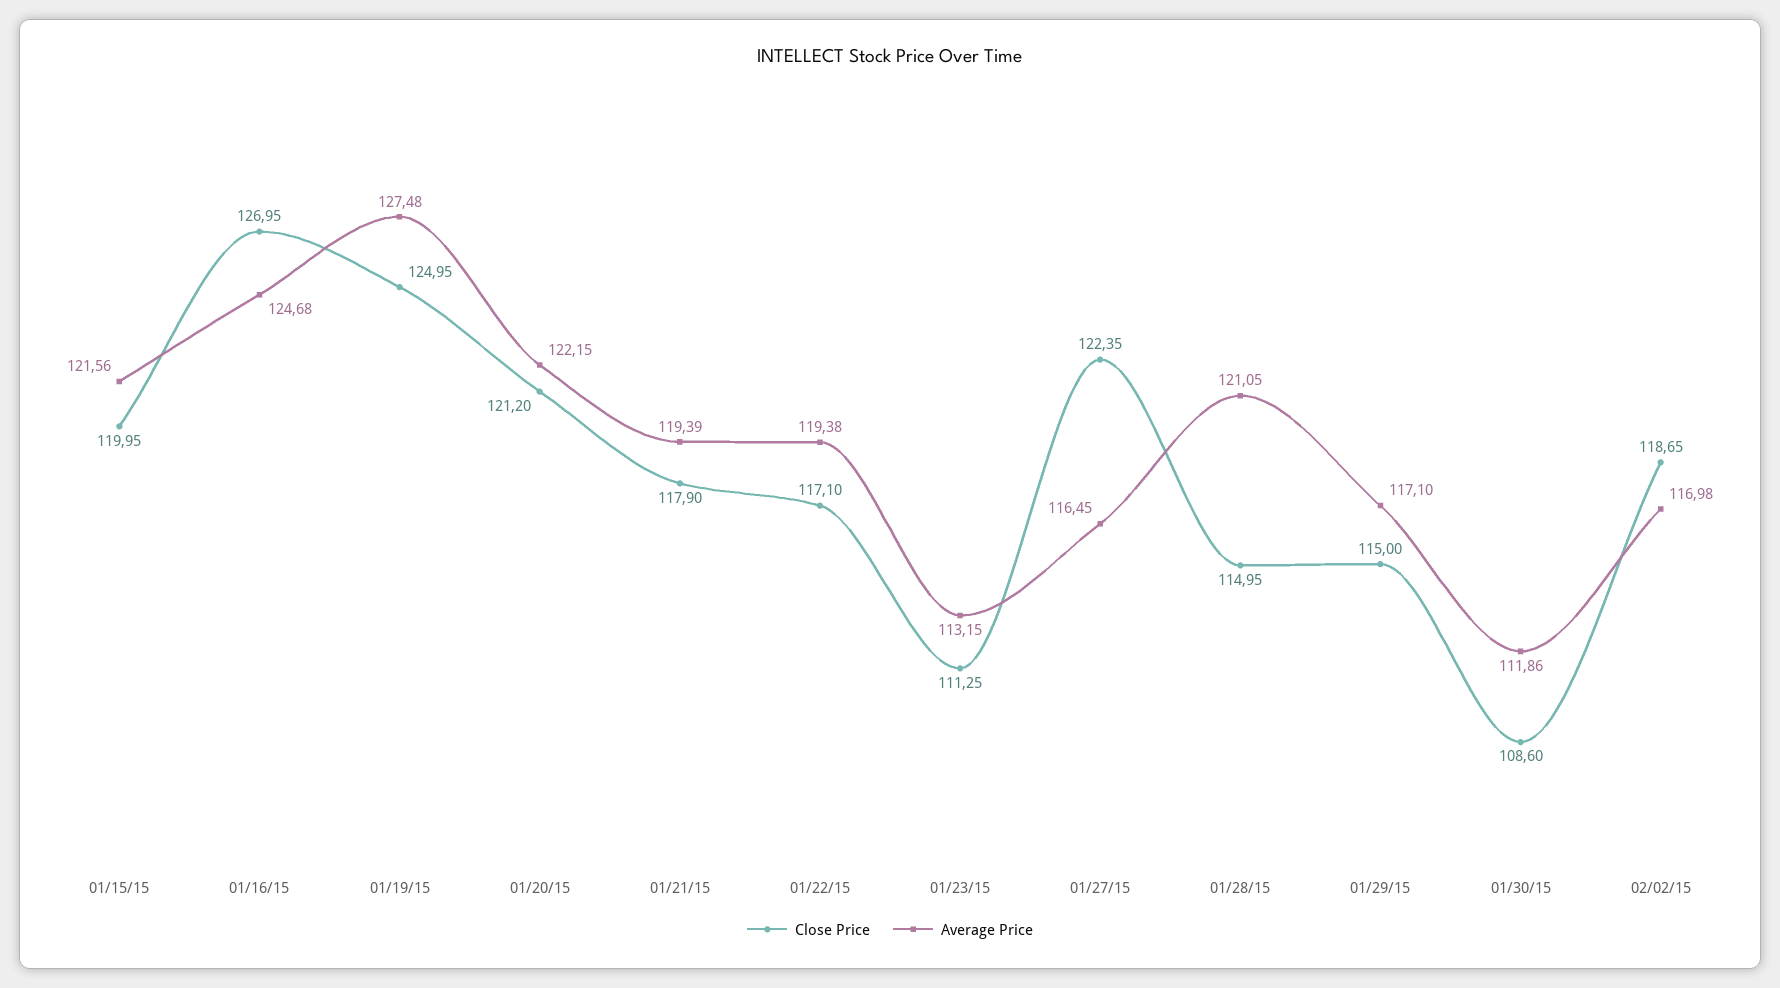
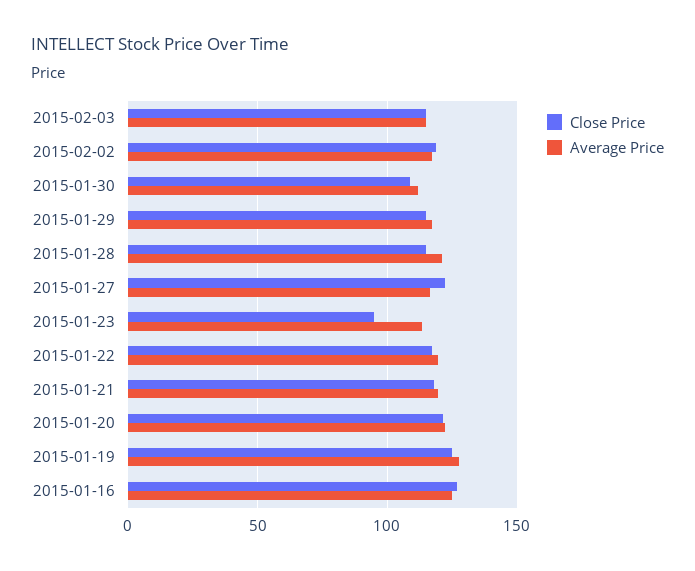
Close Price, 01/15/15: 119.95 -> none
Average Price, 01/15/15: 121.56 -> none
Close Price, 01/23/15: 111.25 -> 95
Close Price, 2015-02-03: none -> 115
Average Price, 2015-02-03: none -> 115

